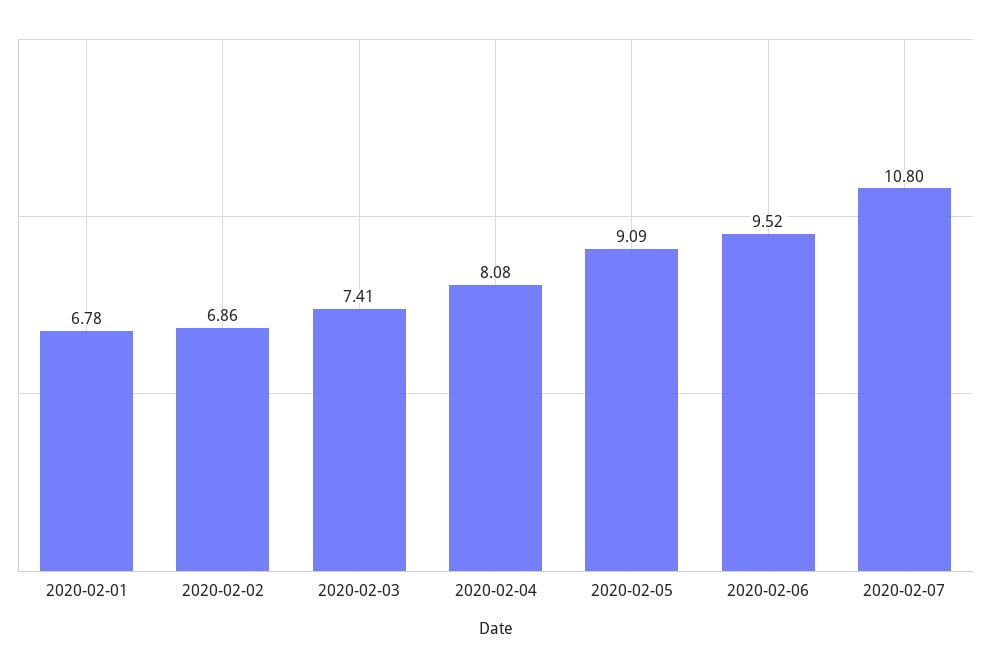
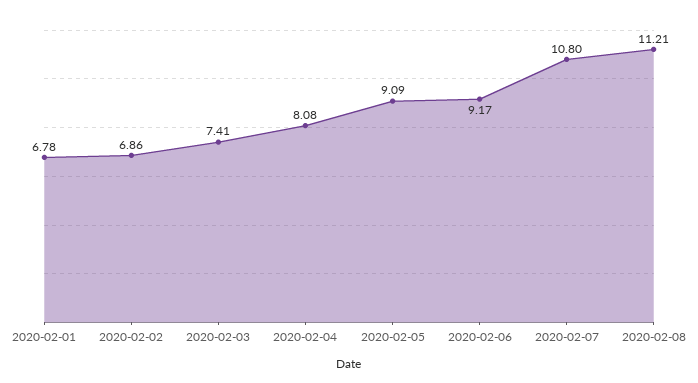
2020-02-06: 9.52 -> 9.17
2020-02-08: none -> 11.21

